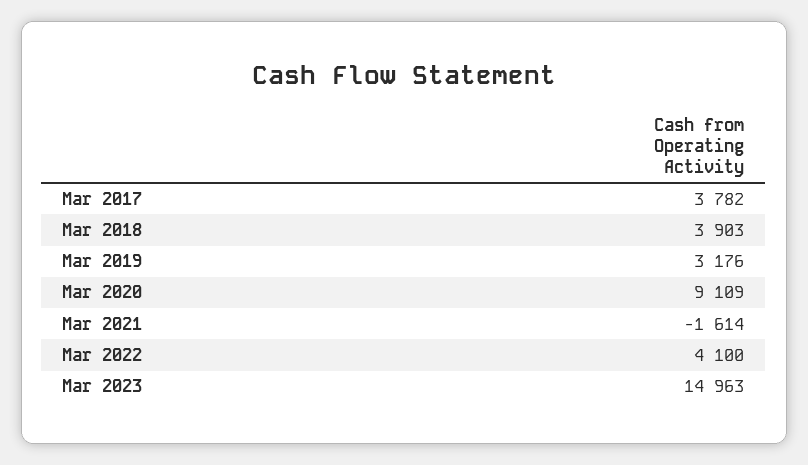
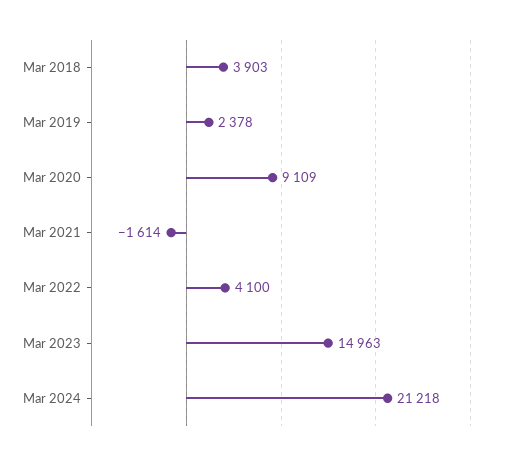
Mar 2017: 3782 -> none
Mar 2019: 3176 -> 2378
Mar 2024: none -> 21218

